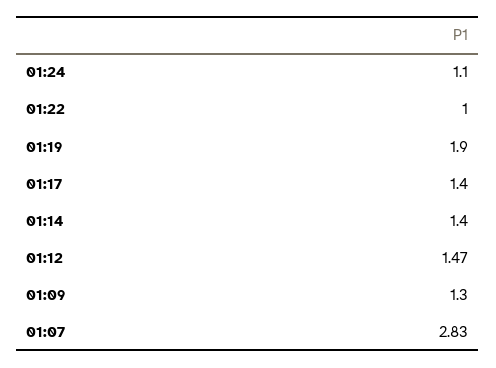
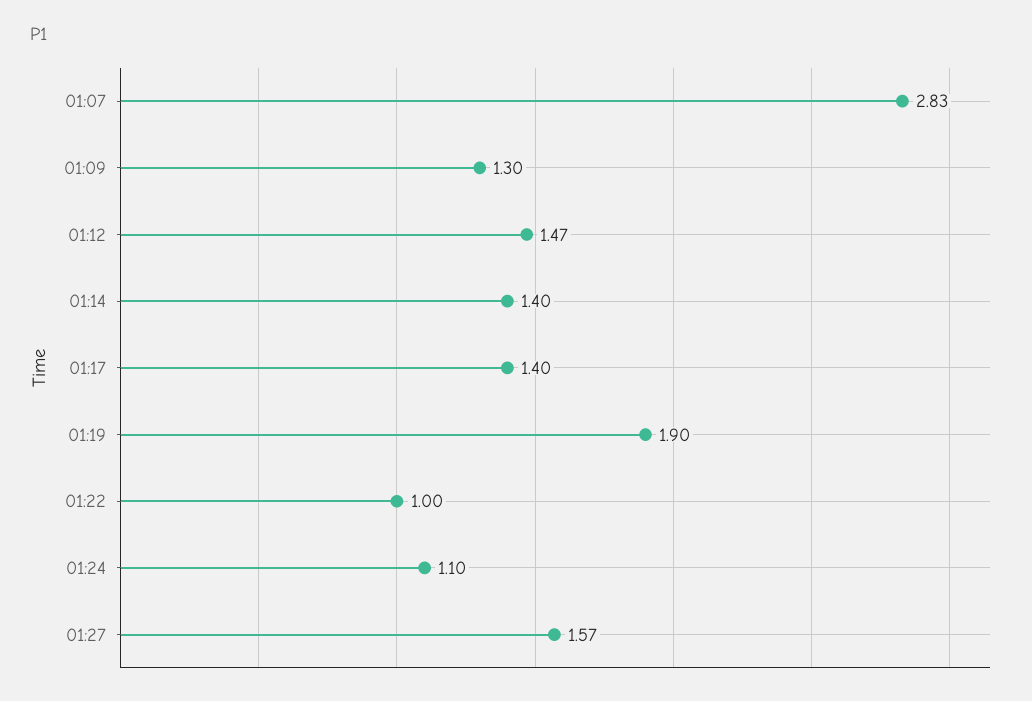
01:27: none -> 1.57

